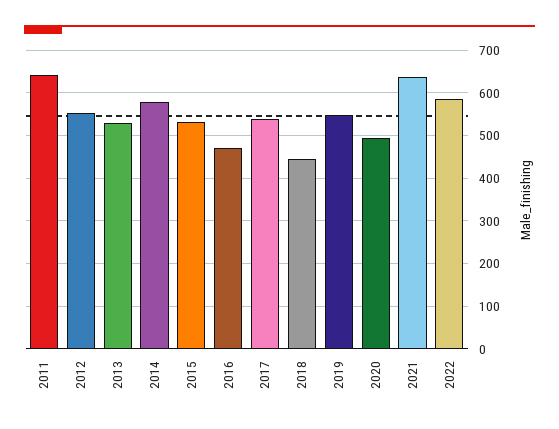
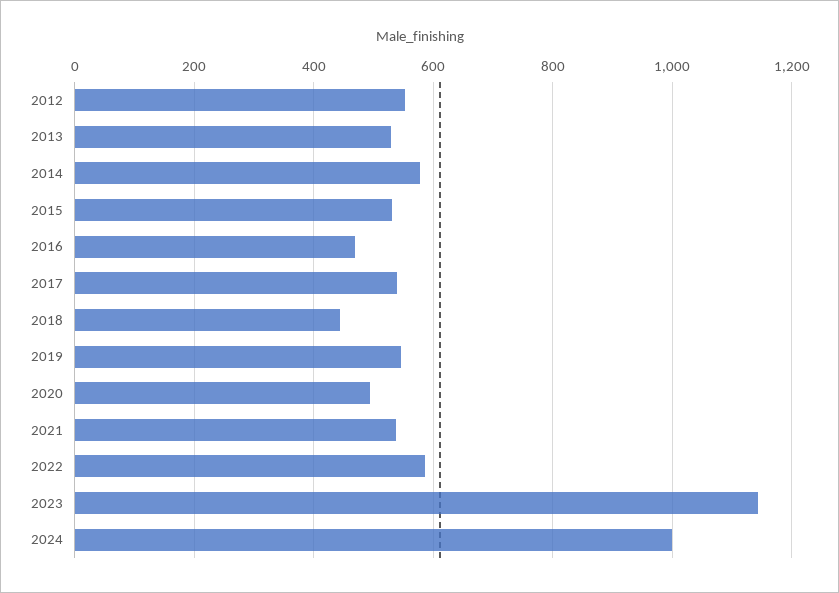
2011: 640 -> none
2021: 640 -> 540
2023: none -> 1140
2024: none -> 1000

